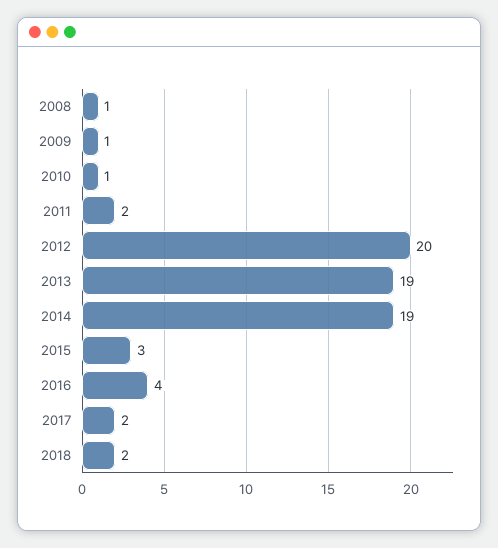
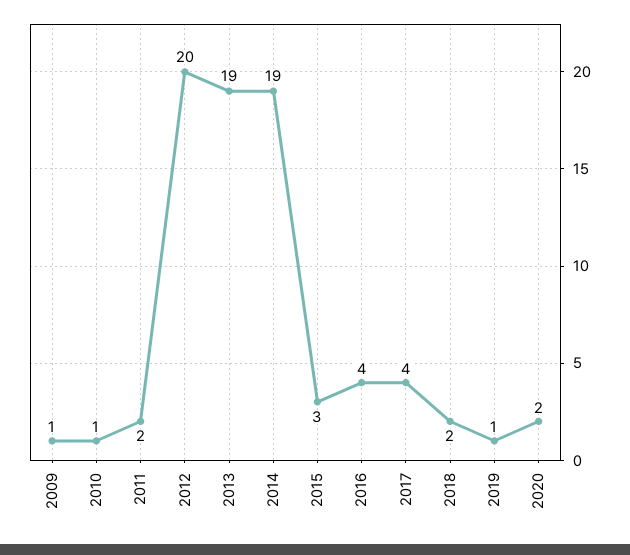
2008: 1 -> none
2017: 2 -> 4
2019: none -> 1
2020: none -> 2

